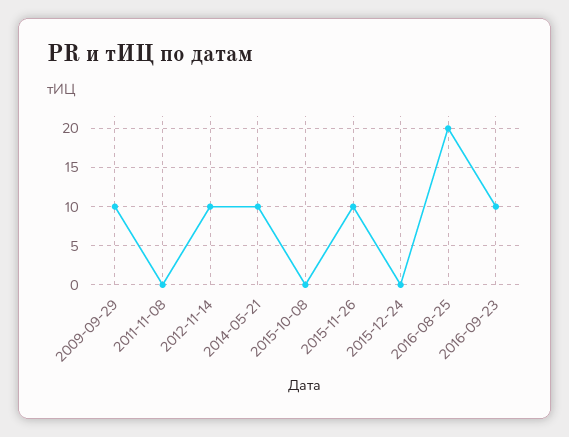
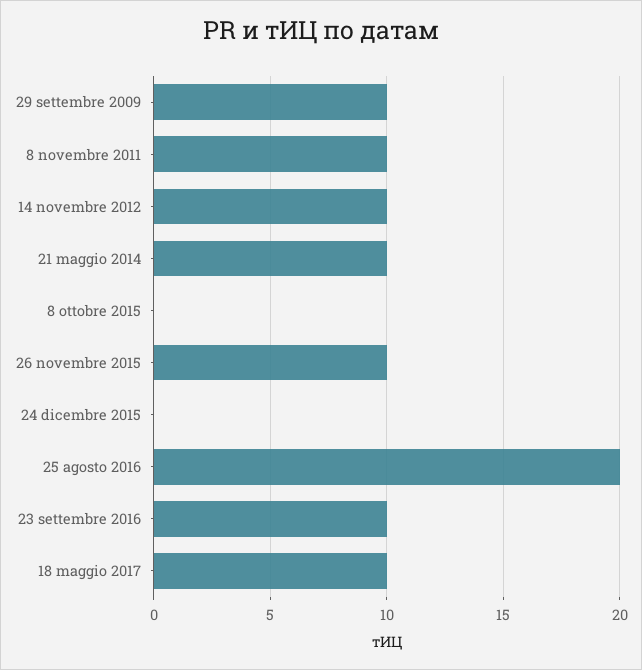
2011-11-08: 0 -> 10
18 maggio 2017: none -> 10

